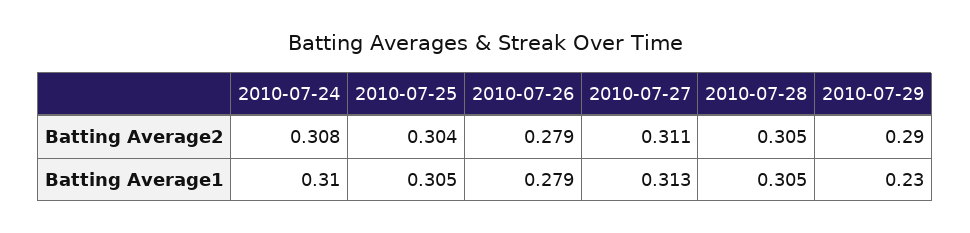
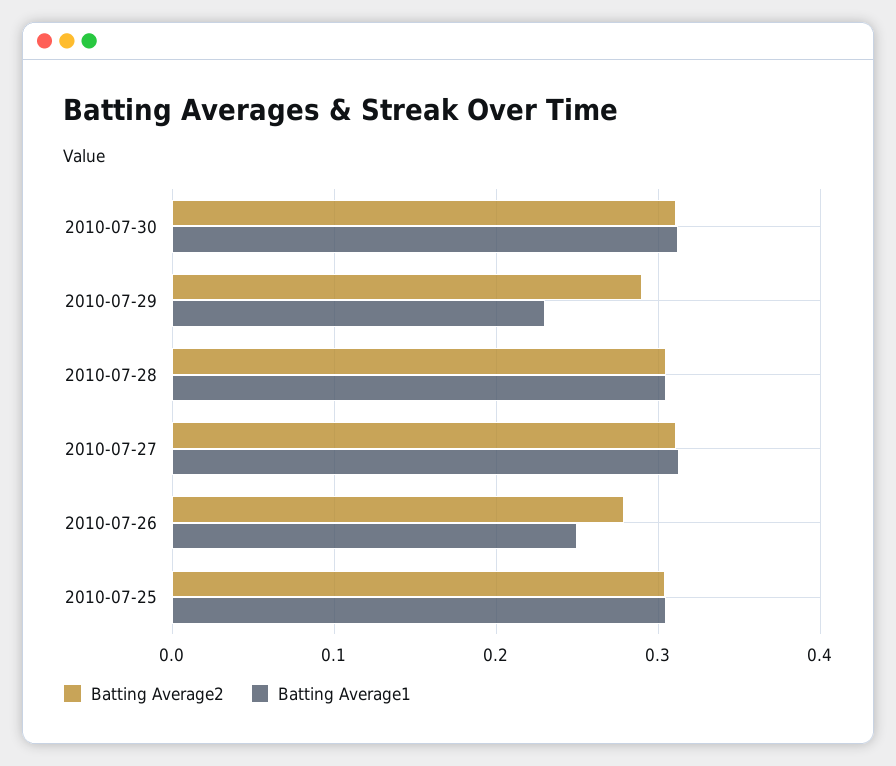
Batting Average2, 2010-07-24: 0.308 -> none
Batting Average1, 2010-07-24: 0.31 -> none
Batting Average1, 2010-07-26: 0.279 -> 0.25
Batting Average2, 2010-07-30: none -> 0.31
Batting Average1, 2010-07-30: none -> 0.31

